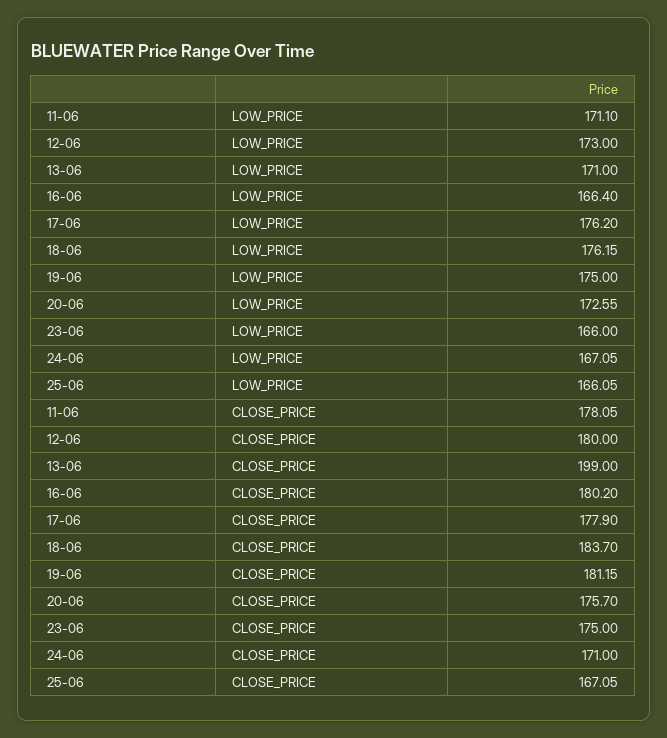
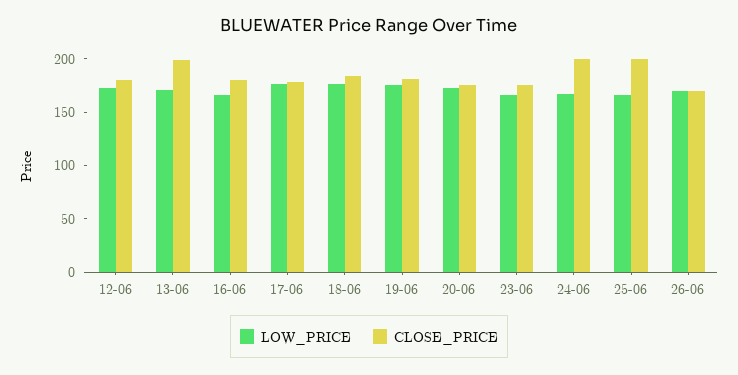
LOW_PRICE, 11-06: 171.1 -> none
CLOSE_PRICE, 11-06: 178.05 -> none
CLOSE_PRICE, 24-06: 171 -> 200
CLOSE_PRICE, 25-06: 167.05 -> 200
LOW_PRICE, 26-06: none -> 170
CLOSE_PRICE, 26-06: none -> 170

